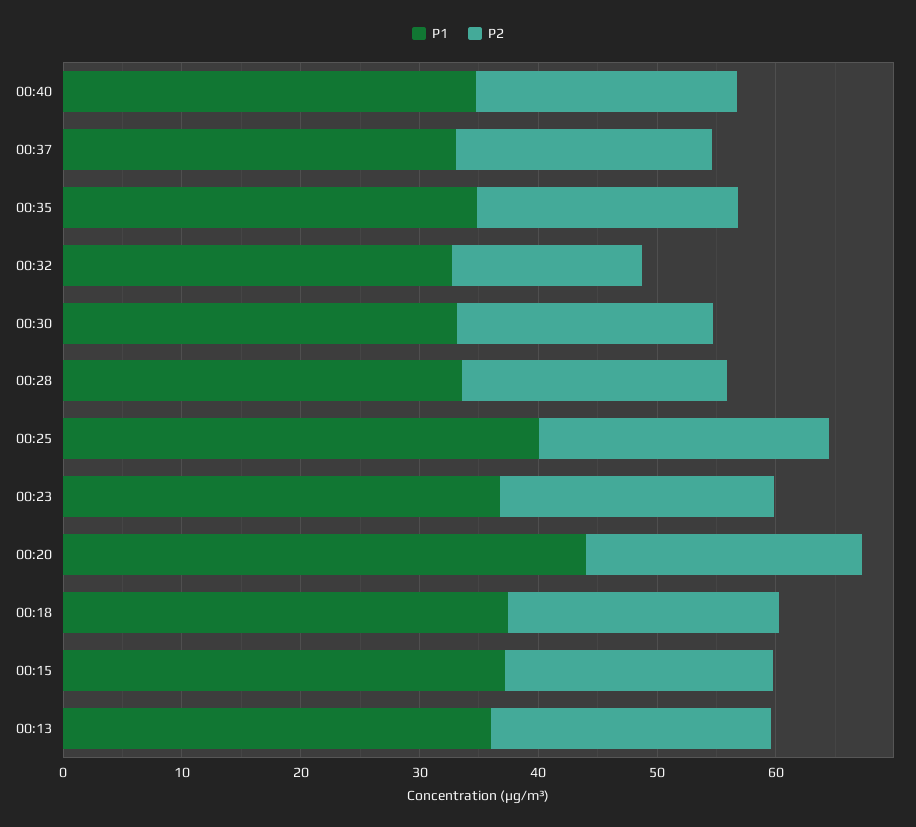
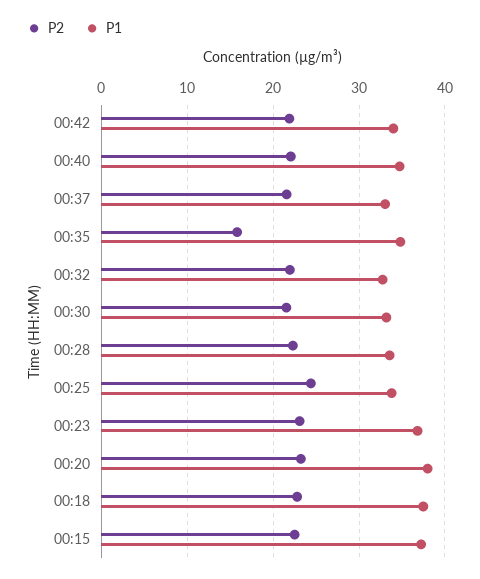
P2, 00:35: 22 -> 16
P2, 00:32: 16 -> 22
P1, 00:25: 40 -> 34
P1, 00:20: 44 -> 38
P1, 00:13: 36 -> none
P2, 00:13: 24 -> none
P2, 00:42: none -> 22
P1, 00:42: none -> 34

